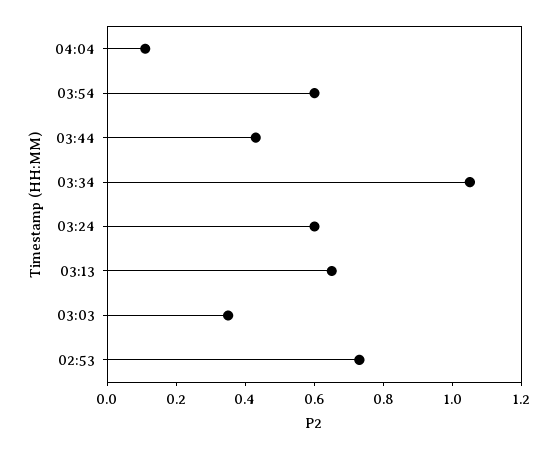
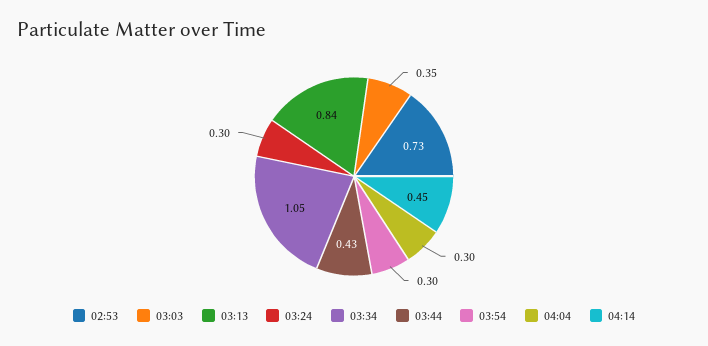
04:04: 0.1 -> 0.3
03:54: 0.6 -> 0.3
03:24: 0.6 -> 0.3
03:13: 0.65 -> 0.84
04:14: none -> 0.45

